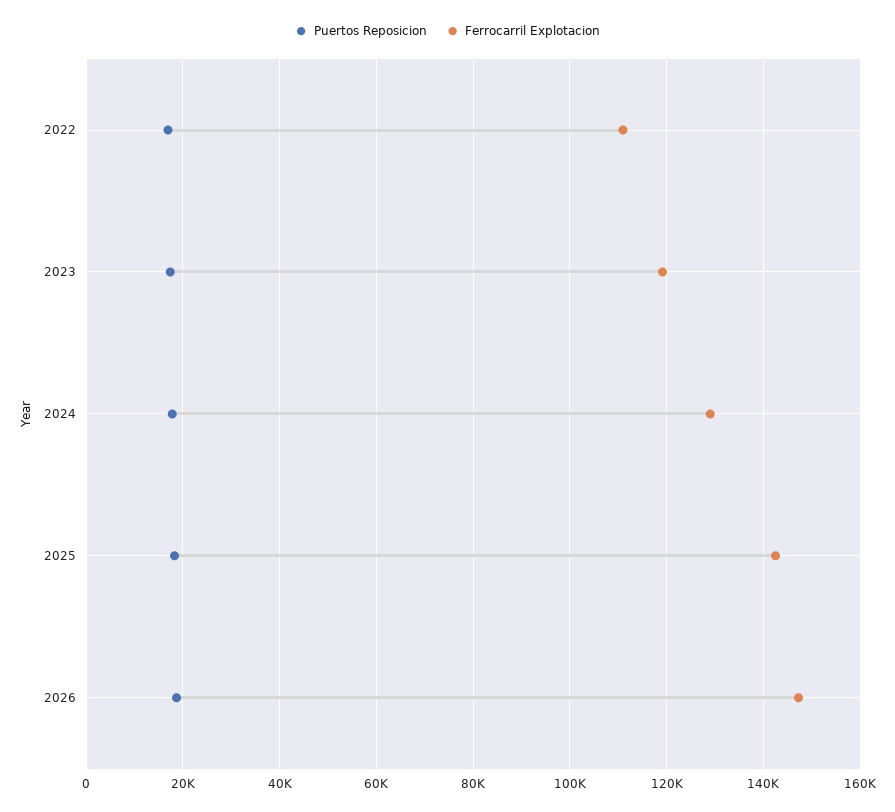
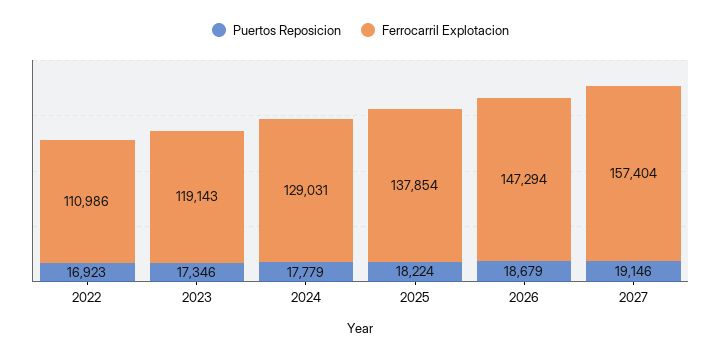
Ferrocarril Explotacion, 2025: 142000 -> 137854
Puertos Reposicion, 2027: none -> 19146
Ferrocarril Explotacion, 2027: none -> 157404

